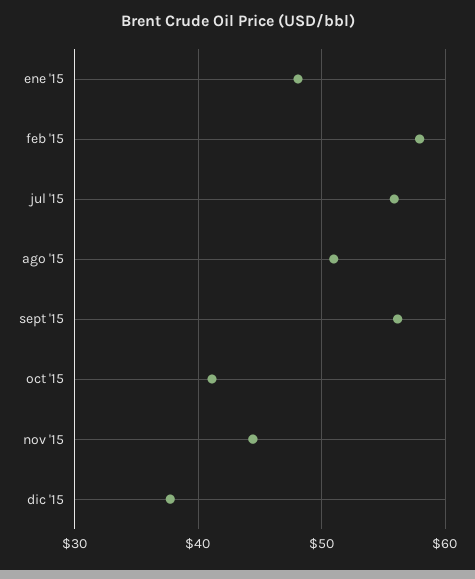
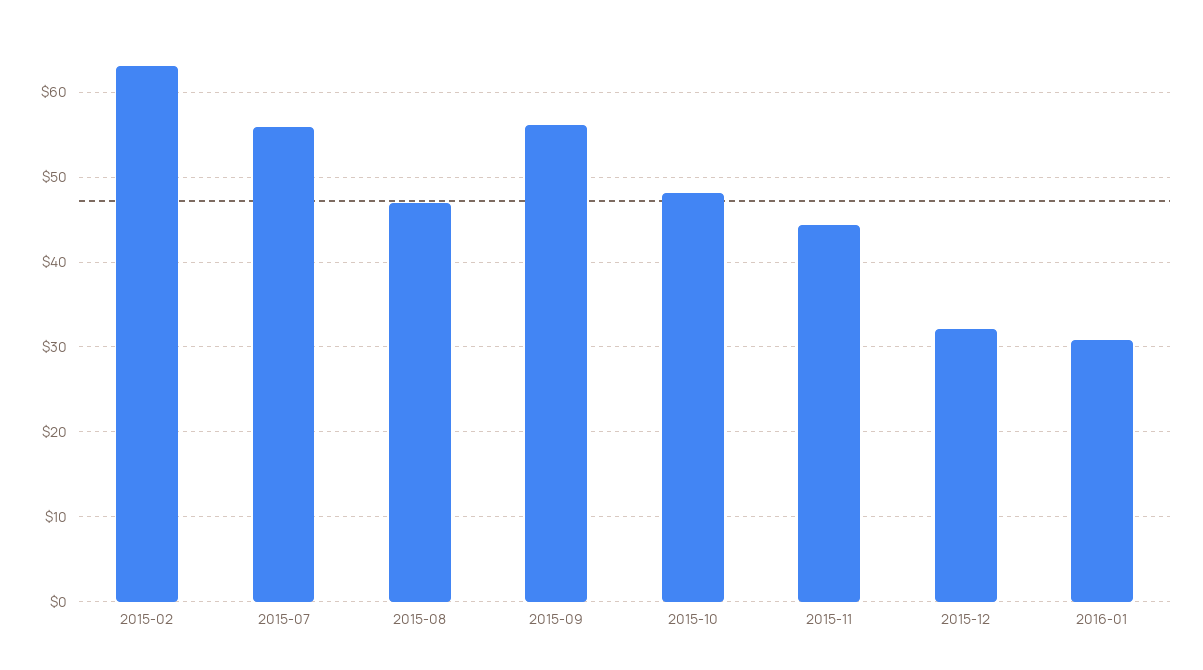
ene '15: 48 -> none
feb '15: 58 -> 63
ago '15: 51 -> 47
oct '15: 41 -> 48
dic '15: 38 -> 32
2016-01: none -> 31

